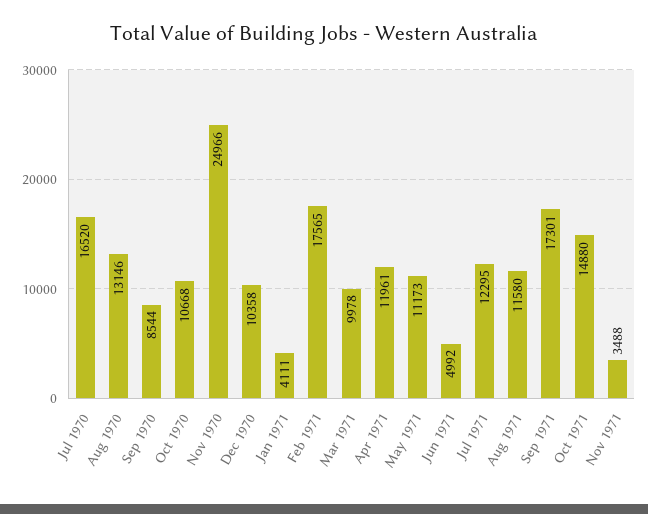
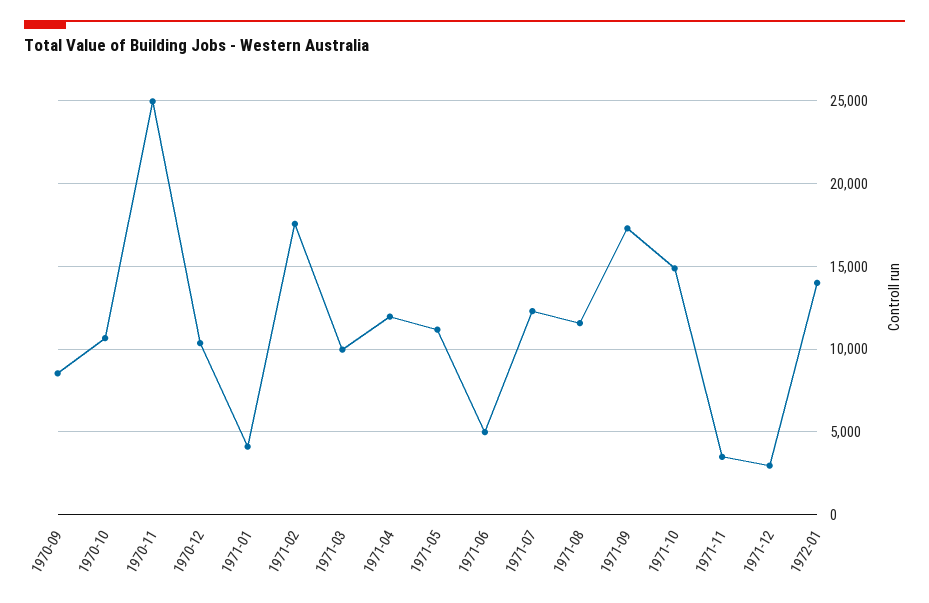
Jul 1970: 16520 -> none
Aug 1970: 13146 -> none
1971-12: none -> 3000
1972-01: none -> 14000

